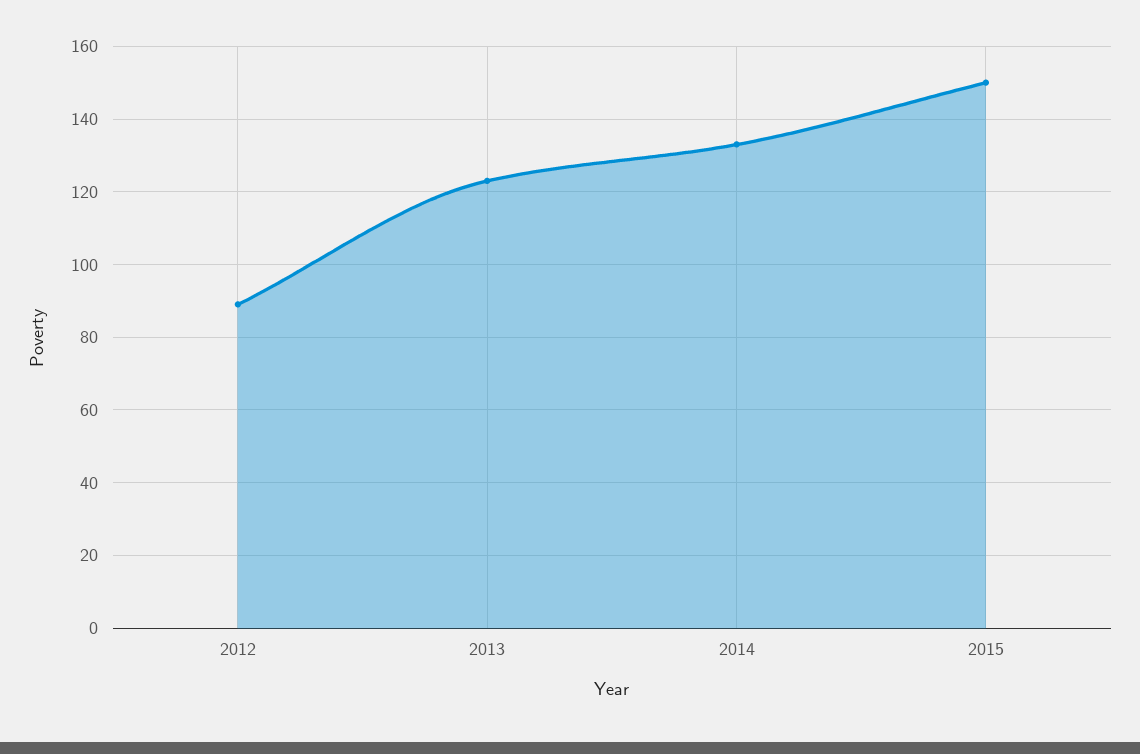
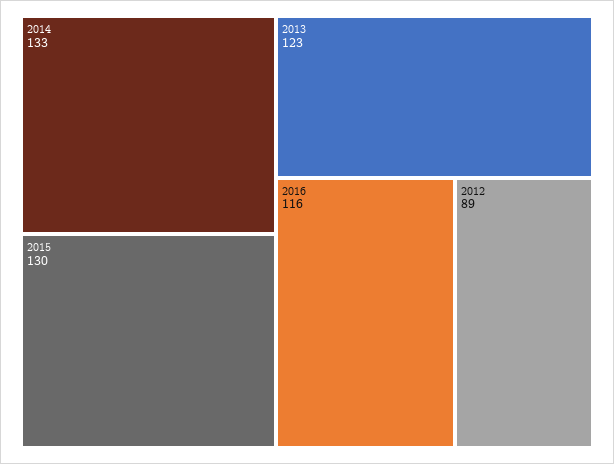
2015: 150 -> 130
2016: none -> 116

